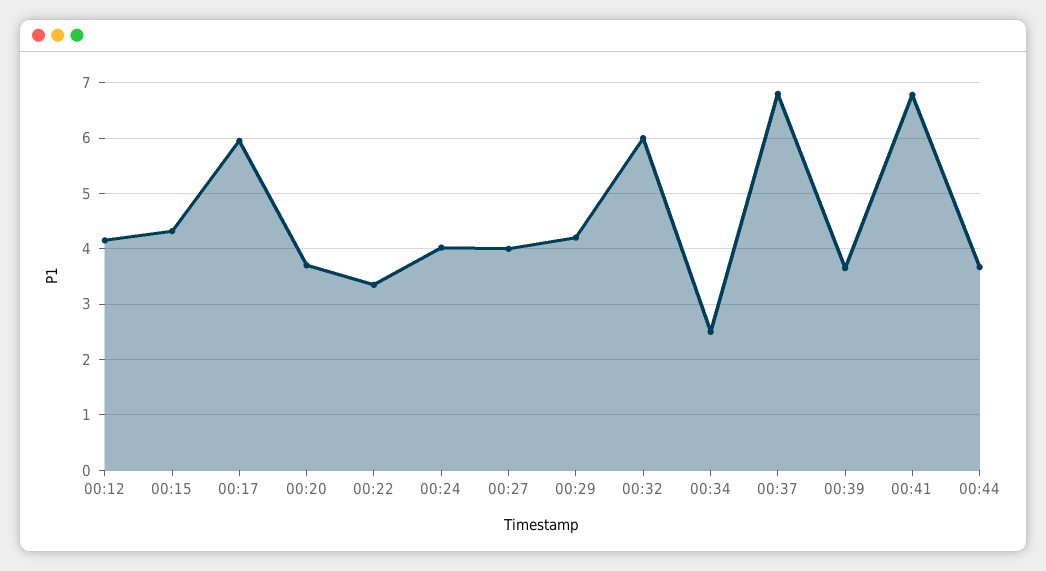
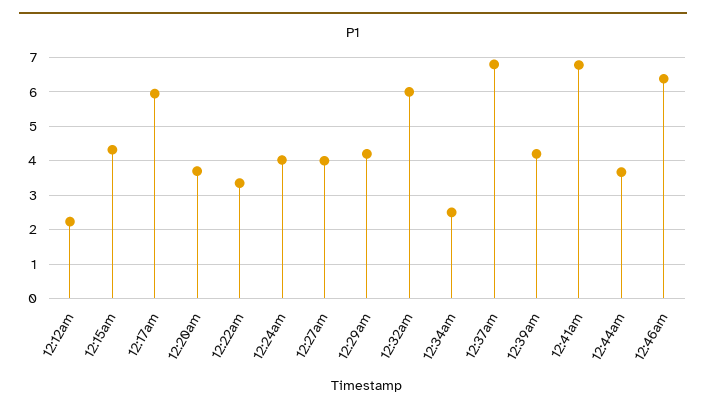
00:12: 4.2 -> 2.2
00:39: 3.6 -> 4.2
12:46am: none -> 6.4

